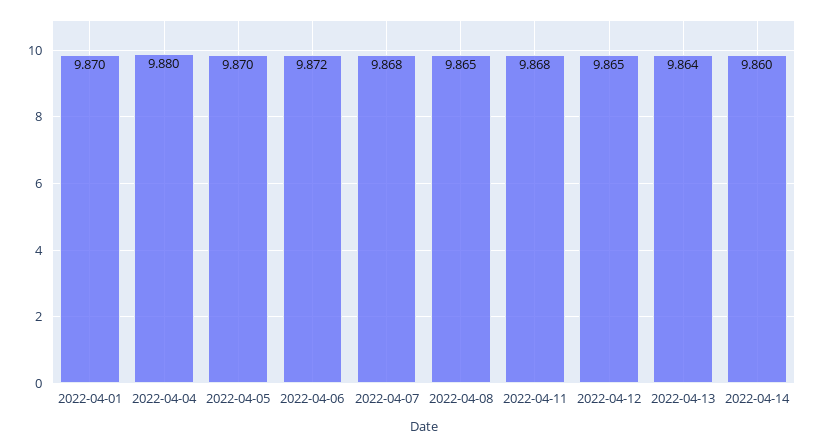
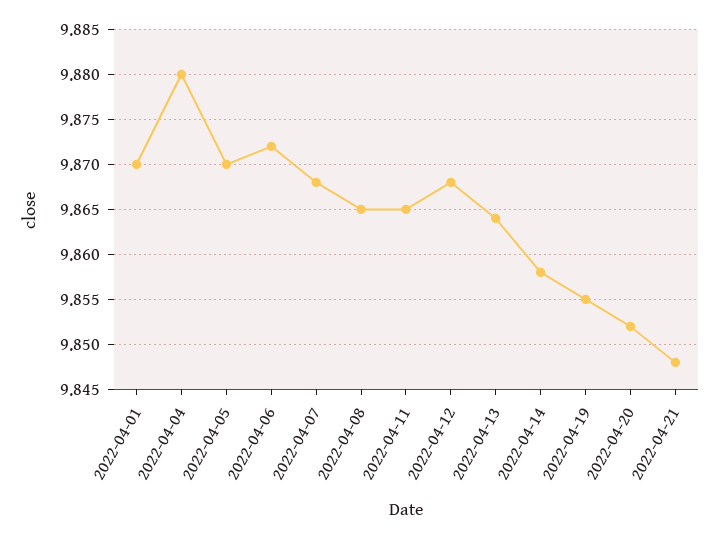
2022-04-11: 9.868 -> 9.865
2022-04-12: 9.865 -> 9.868
2022-04-14: 9.86 -> 9.858
2022-04-19: none -> 9.855
2022-04-20: none -> 9.852
2022-04-21: none -> 9.848

